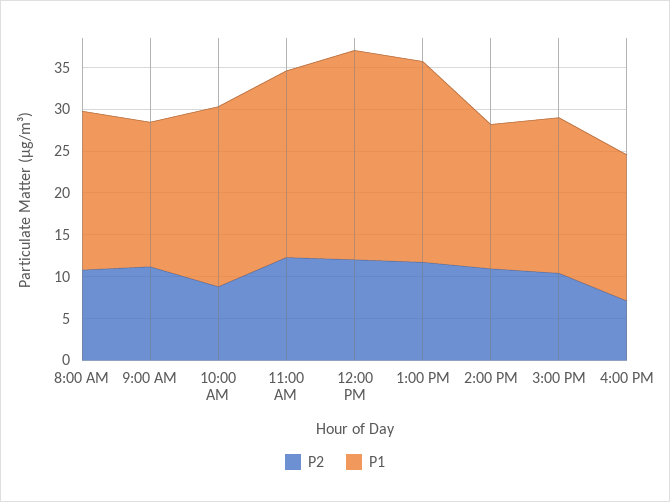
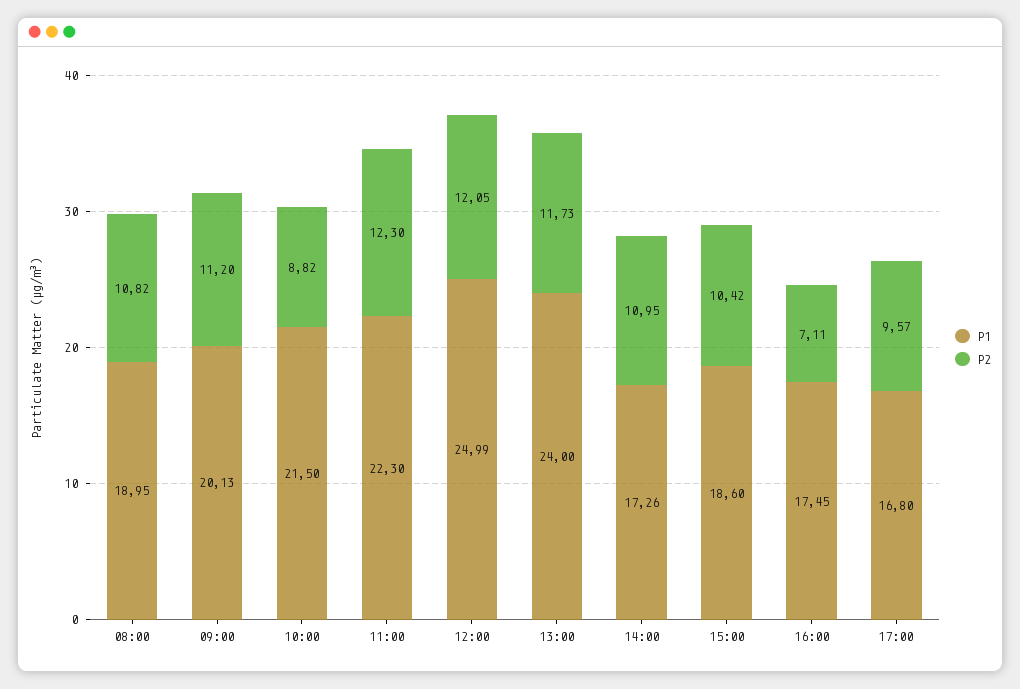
P1, 9:00 AM: 17 -> 20.13
P1, 17:00: none -> 16.8
P2, 17:00: none -> 9.57

